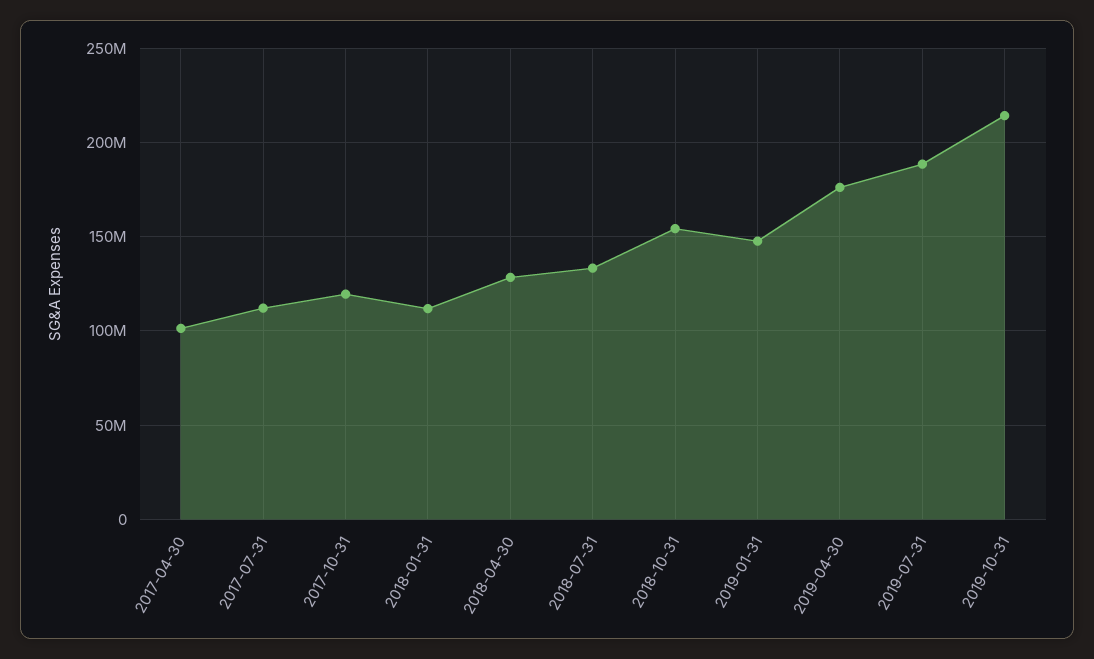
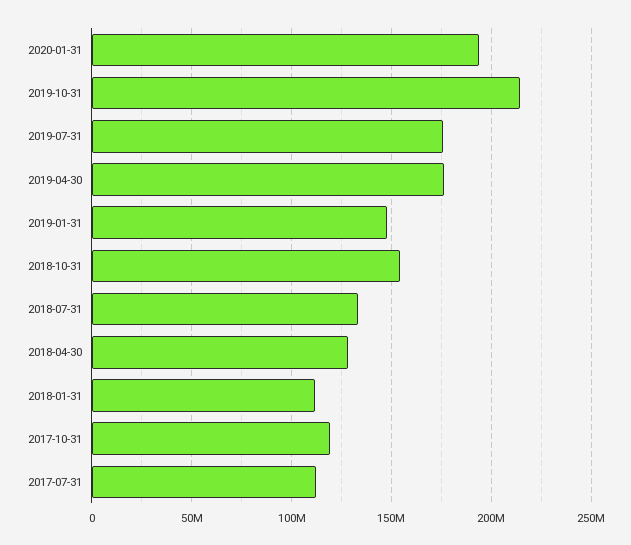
2017-04-30: 100000000 -> none
2019-07-31: 190000000 -> 175000000
2020-01-31: none -> 195000000

